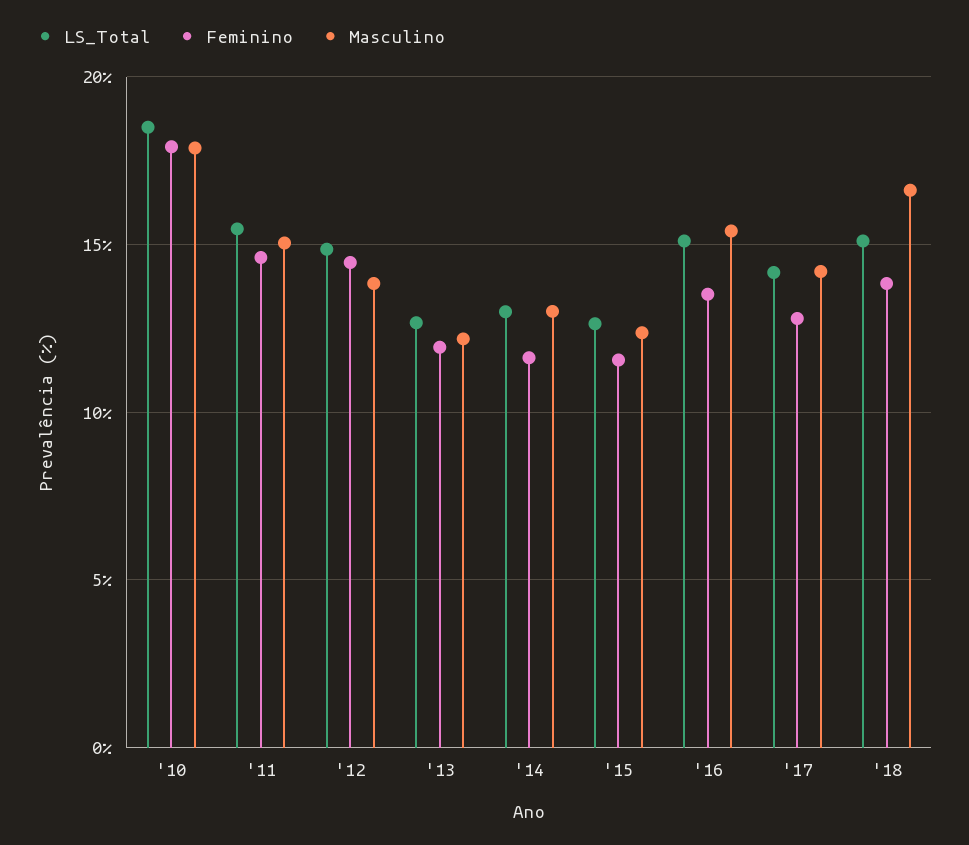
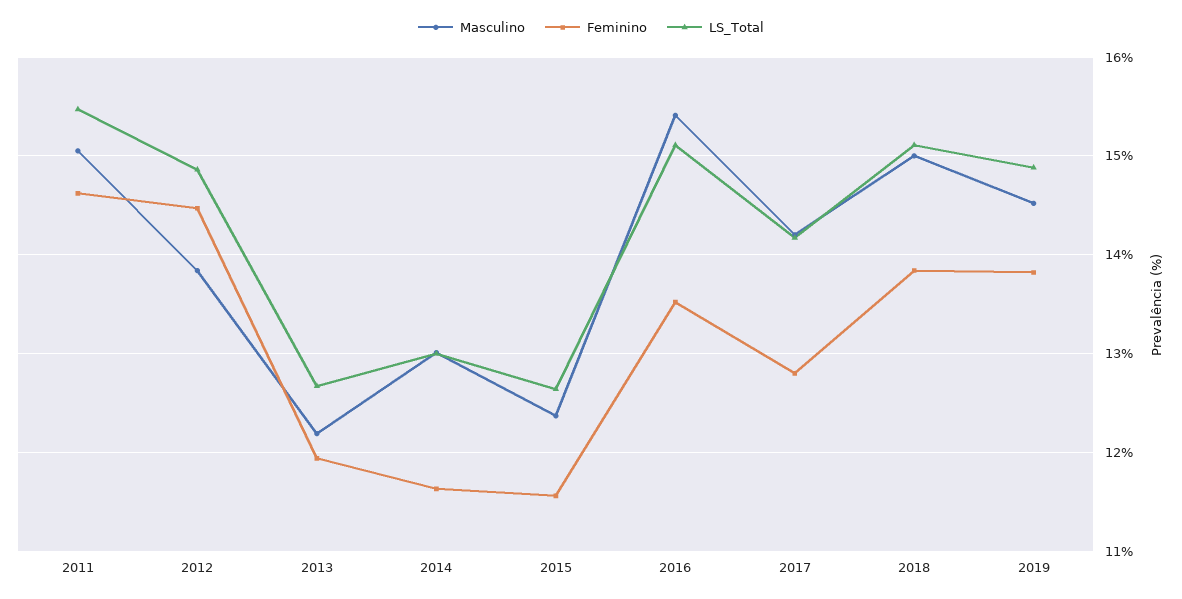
LS_Total, '10: 18.5 -> none
Feminino, '10: 18 -> none
Masculino, '10: 18 -> none
Masculino, '18: 16.5 -> 15
Masculino, 2019: none -> 14.5
Feminino, 2019: none -> 13.8
LS_Total, 2019: none -> 14.9

